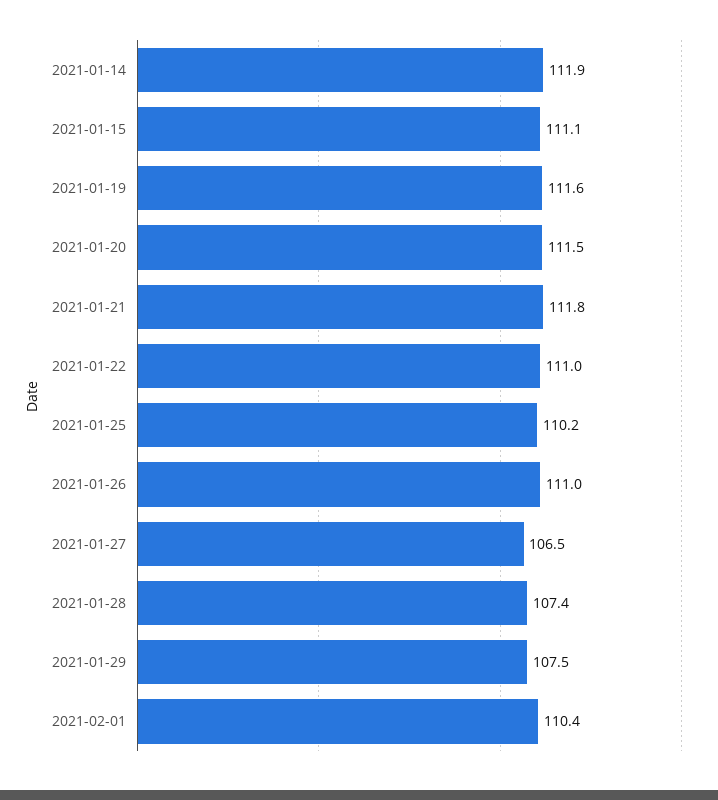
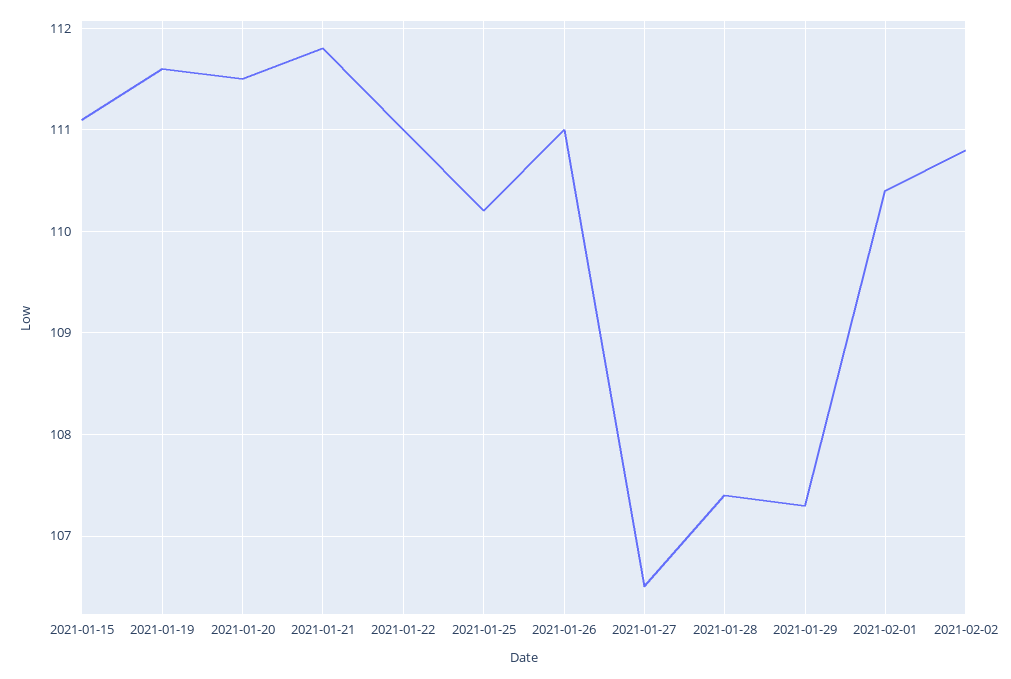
2021-01-14: 111.9 -> none
2021-01-29: 107.5 -> 107.3
2021-02-02: none -> 110.8

